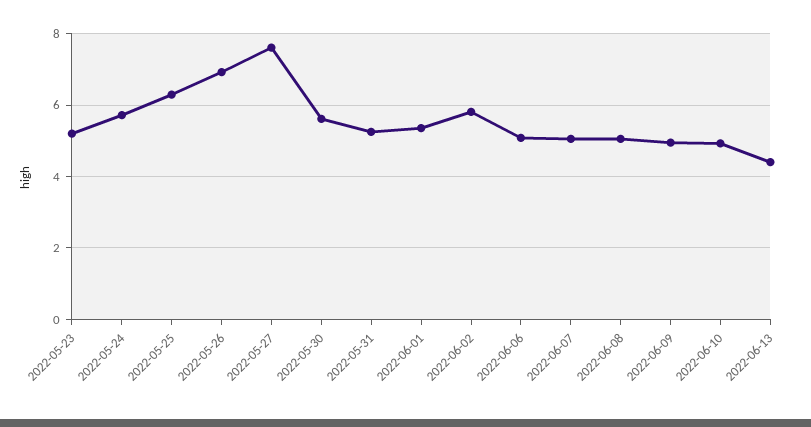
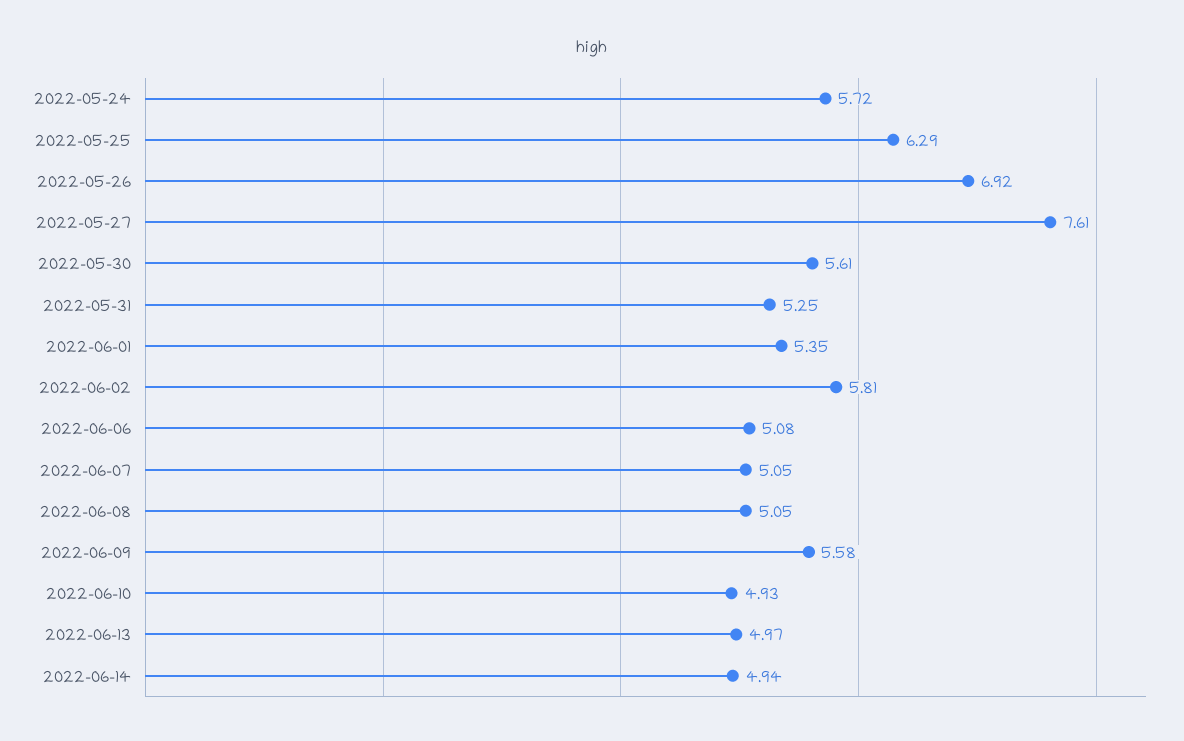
2022-05-23: 5.2 -> none
2022-06-09: 5 -> 5.58
2022-06-13: 4.4 -> 4.97
2022-06-14: none -> 4.94

